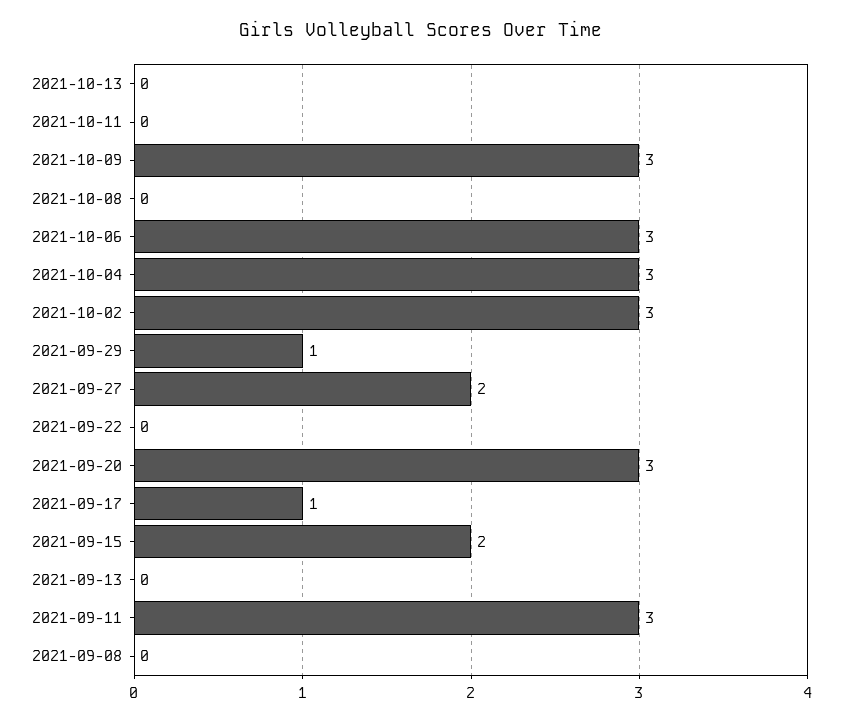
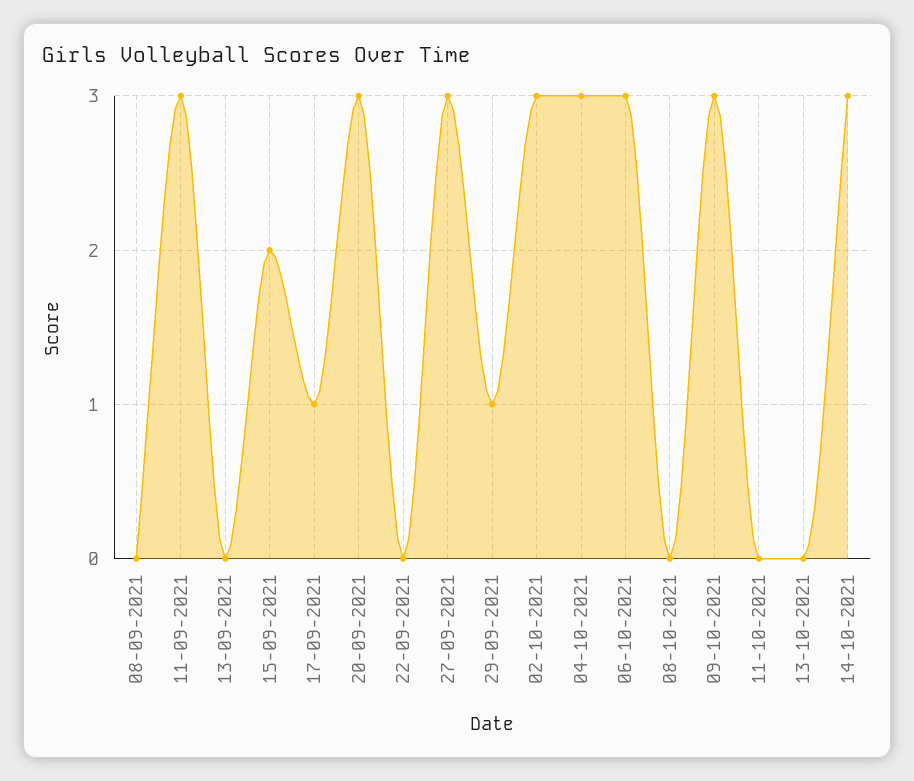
2021-09-27: 2 -> 3
14-10-2021: none -> 3

